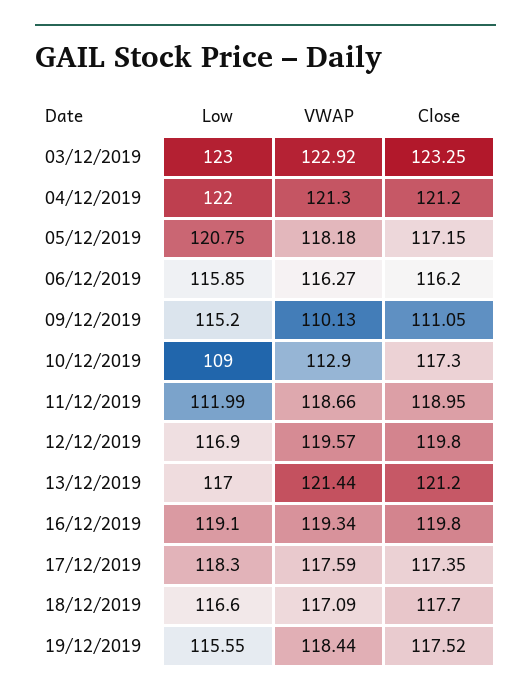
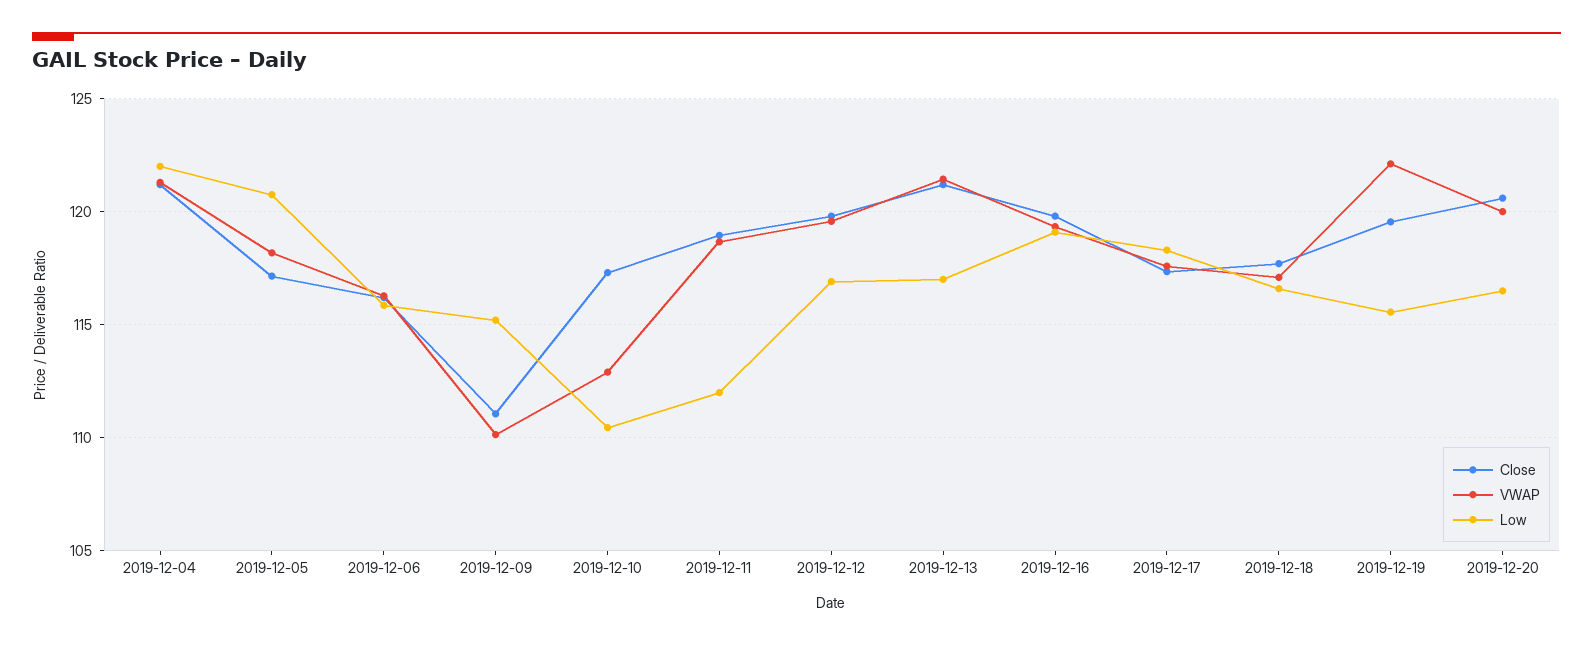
Low, 03/12/2019: 123 -> none
VWAP, 03/12/2019: 122.92 -> none
Close, 03/12/2019: 123.25 -> none
Low, 10/12/2019: 109 -> 110.5
VWAP, 19/12/2019: 118.44 -> 122
Close, 19/12/2019: 117.52 -> 119.5
Close, 2019-12-20: none -> 120.5
VWAP, 2019-12-20: none -> 120
Low, 2019-12-20: none -> 116.5

